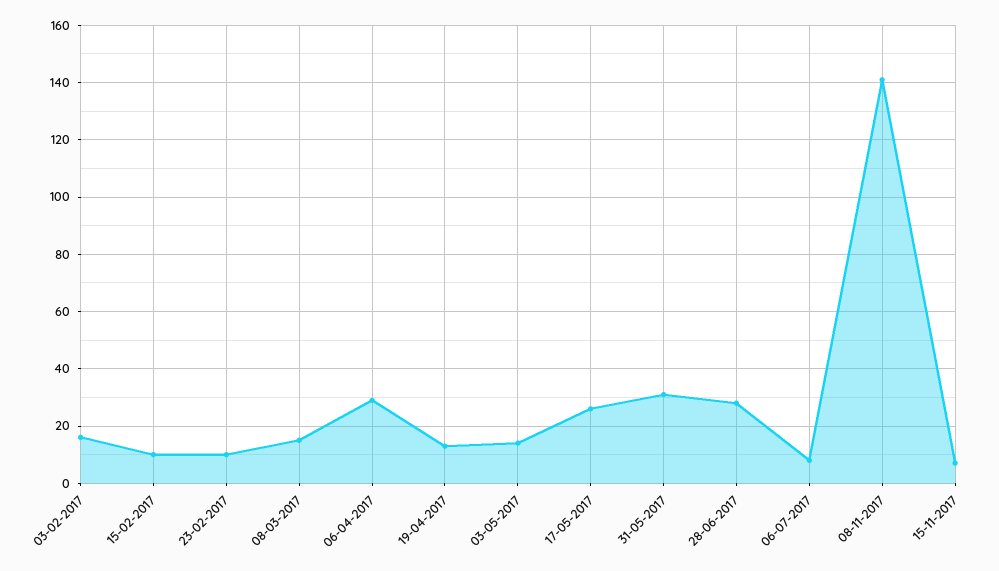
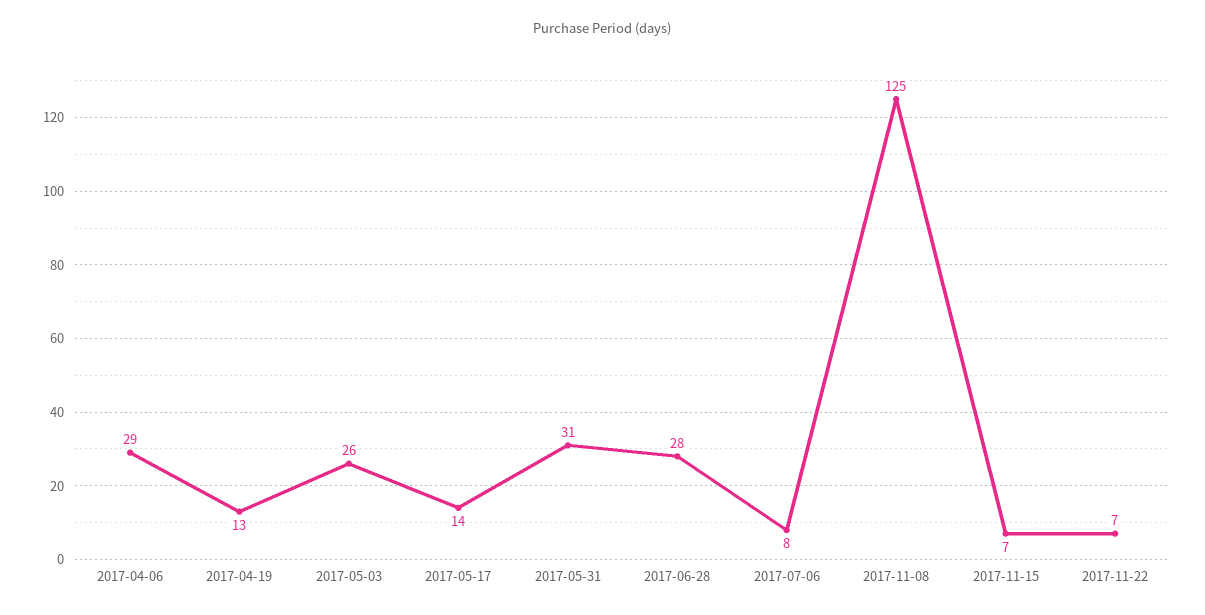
03-02-2017: 15 -> none
15-02-2017: 10 -> none
23-02-2017: 10 -> none
08-03-2017: 15 -> none
03-05-2017: 15 -> 26
17-05-2017: 25 -> 14
08-11-2017: 140 -> 125
2017-11-22: none -> 7

